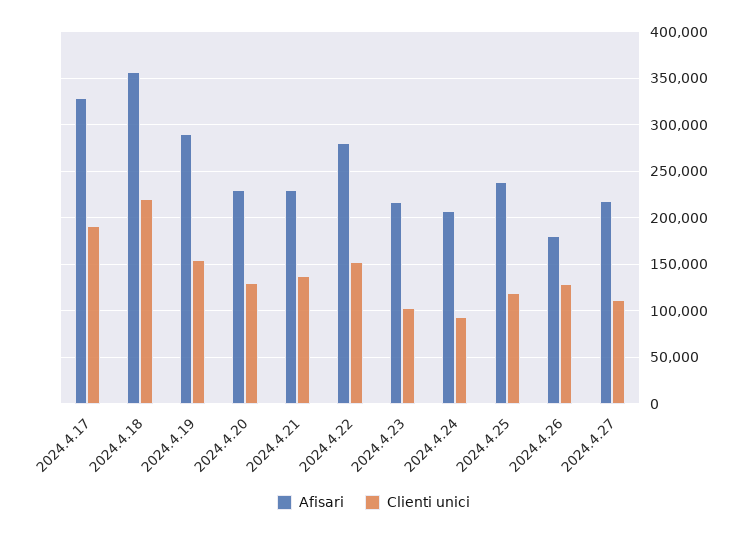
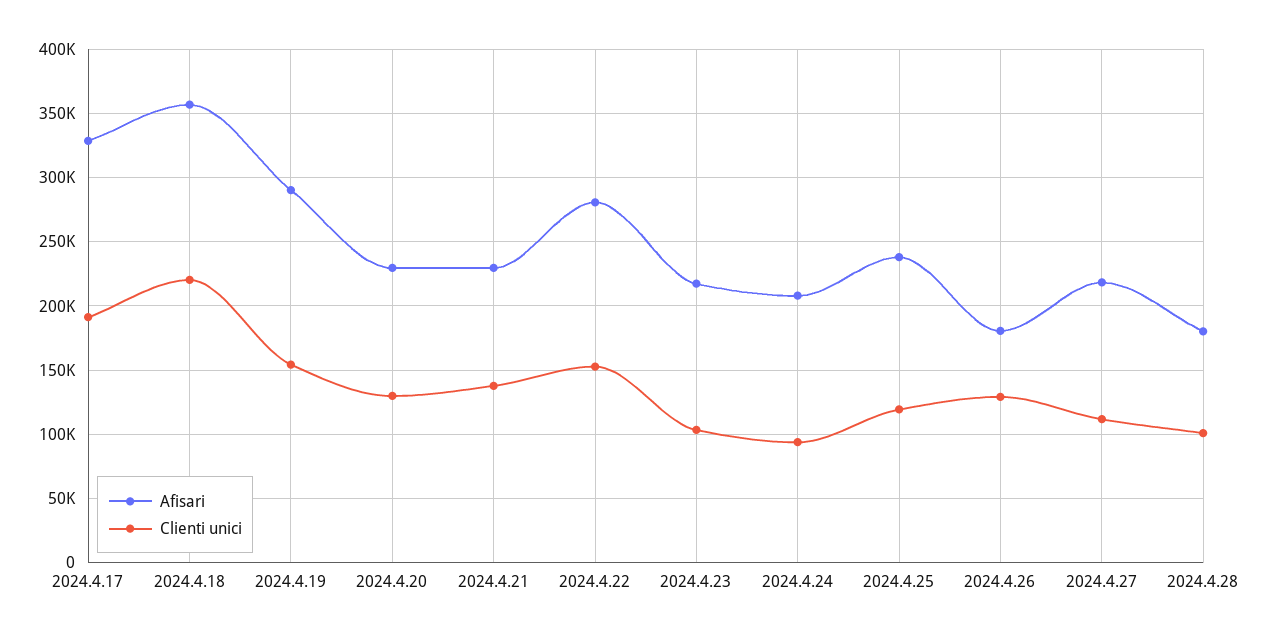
Afisari, 2024.4.28: none -> 180000
Clienti unici, 2024.4.28: none -> 100000

